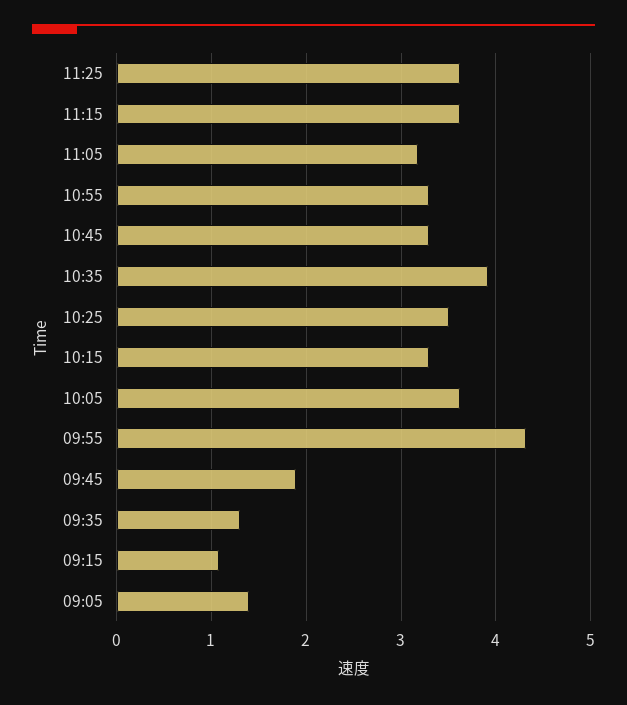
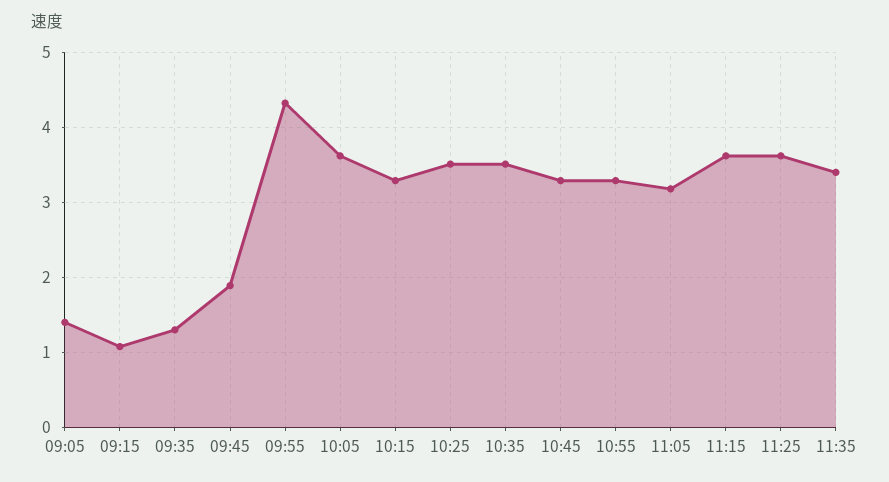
10:35: 3.9 -> 3.5
11:35: none -> 3.4

